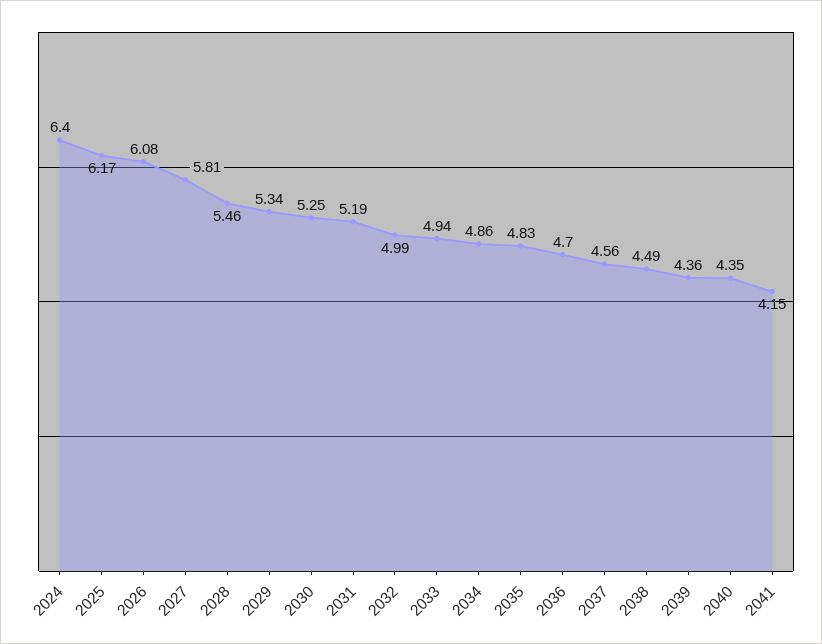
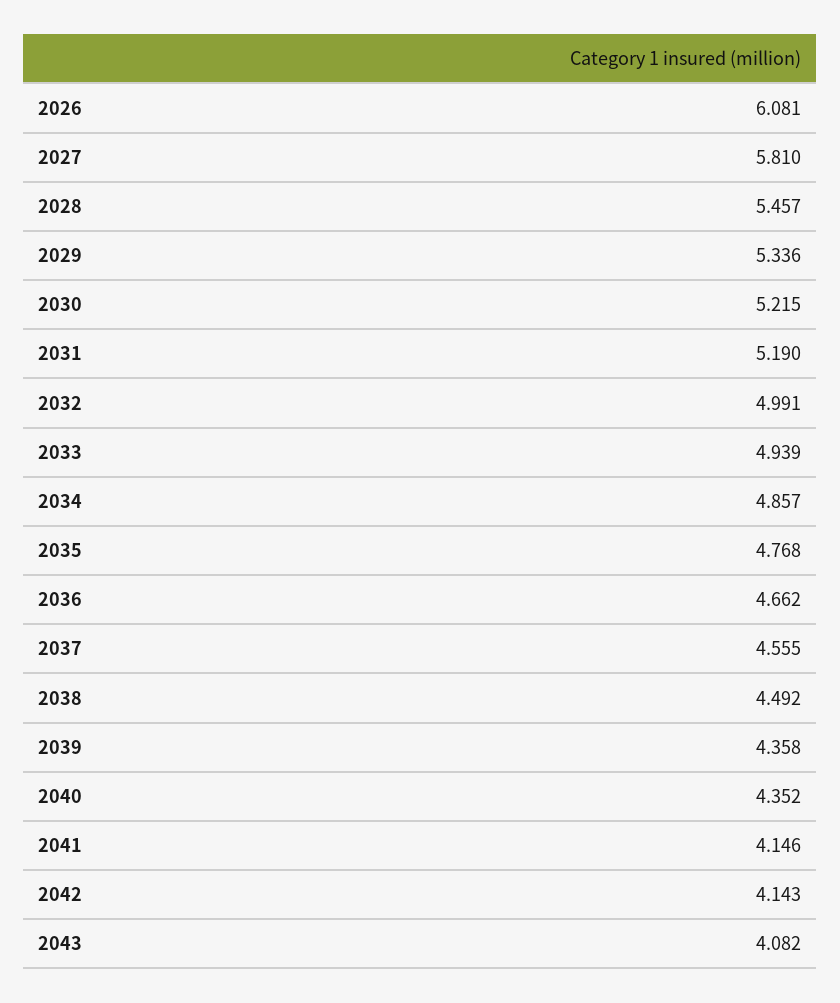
2024: 6.4 -> none
2025: 6.17 -> none
2030: 5.25 -> 5.215
2035: 4.83 -> 4.768
2036: 4.7 -> 4.662
2042: none -> 4.143
2043: none -> 4.082

